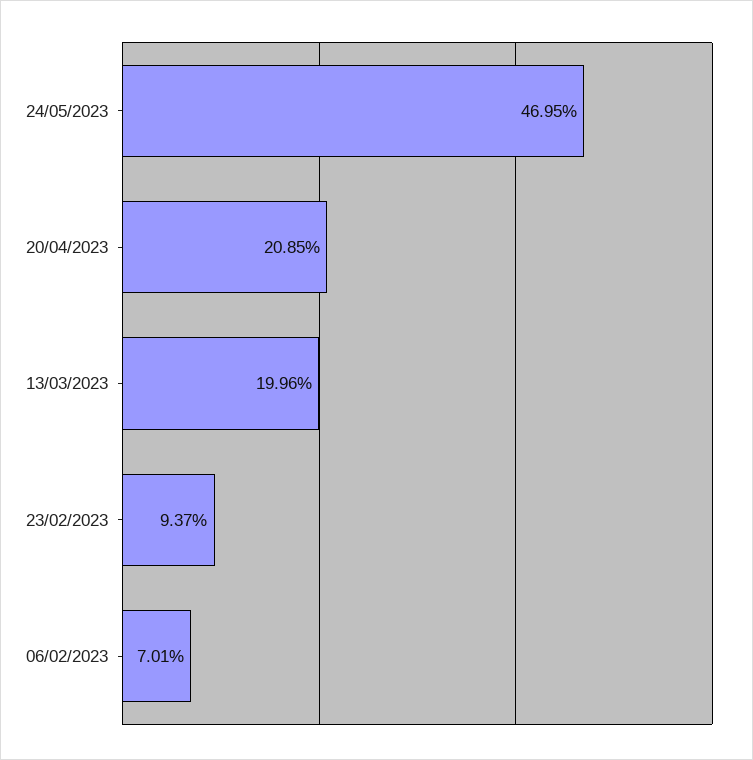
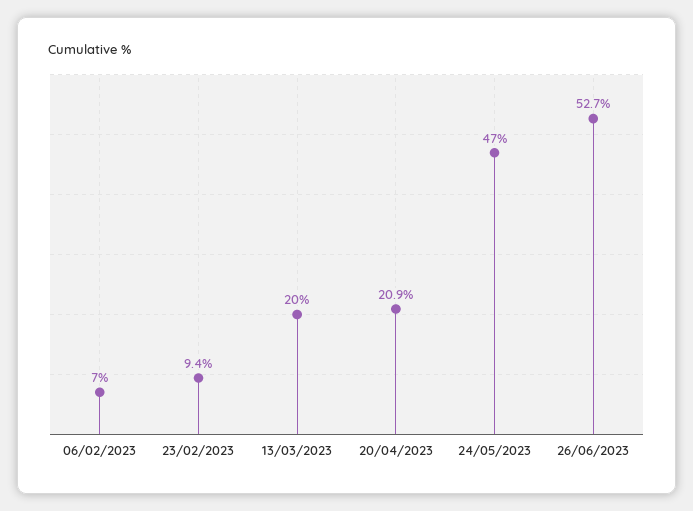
26/06/2023: none -> 52.7

